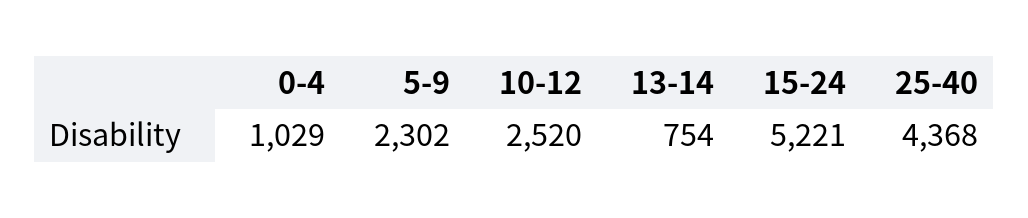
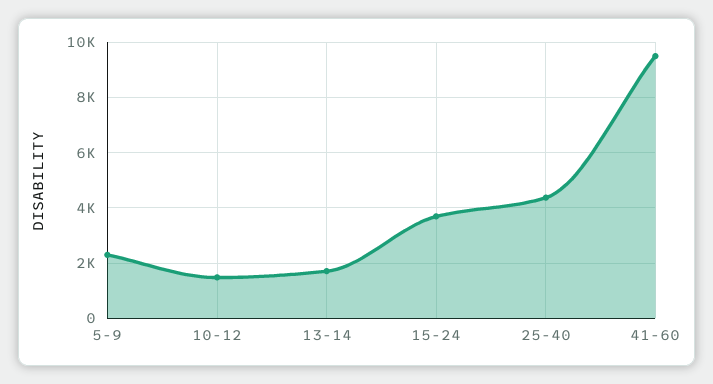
0-4: 1029 -> none
10-12: 2520 -> 1500
13-14: 754 -> 1750
15-24: 5221 -> 3750
41-60: none -> 9500

